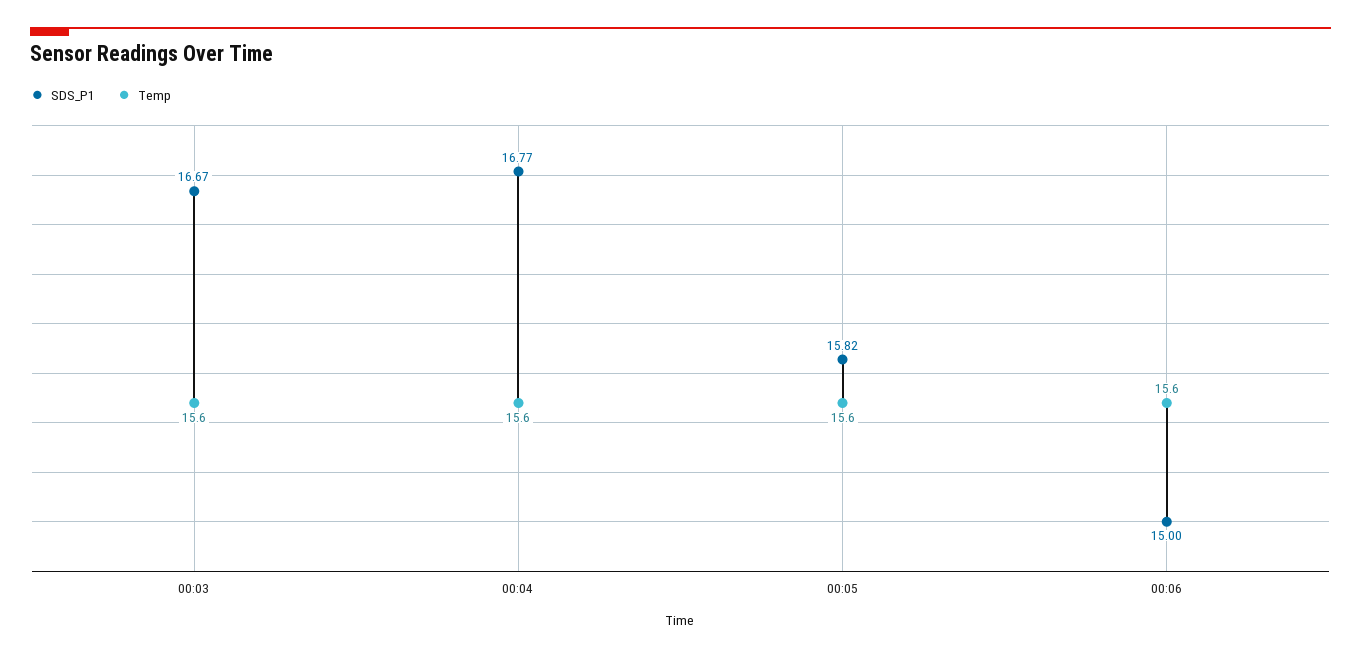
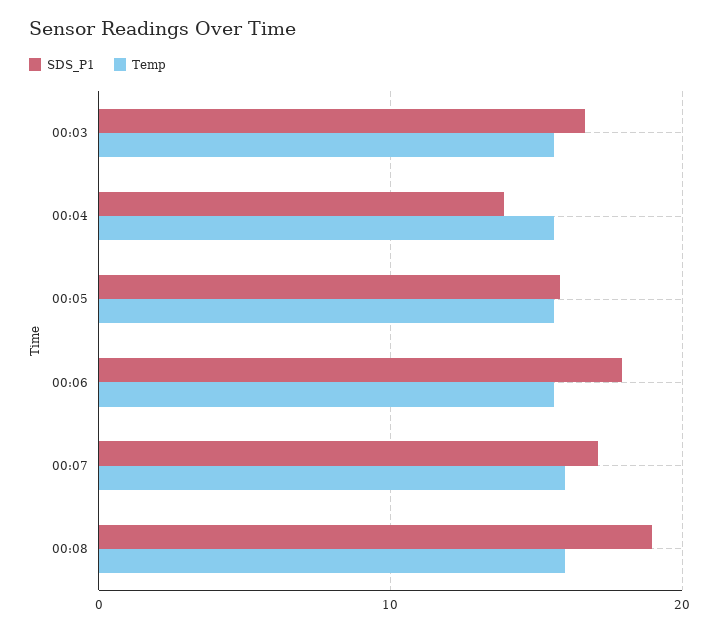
SDS_P1, 00:04: 16.77 -> 14
SDS_P1, 00:06: 15 -> 18
SDS_P1, 00:07: none -> 17
Temp, 00:07: none -> 16
SDS_P1, 00:08: none -> 19
Temp, 00:08: none -> 16

